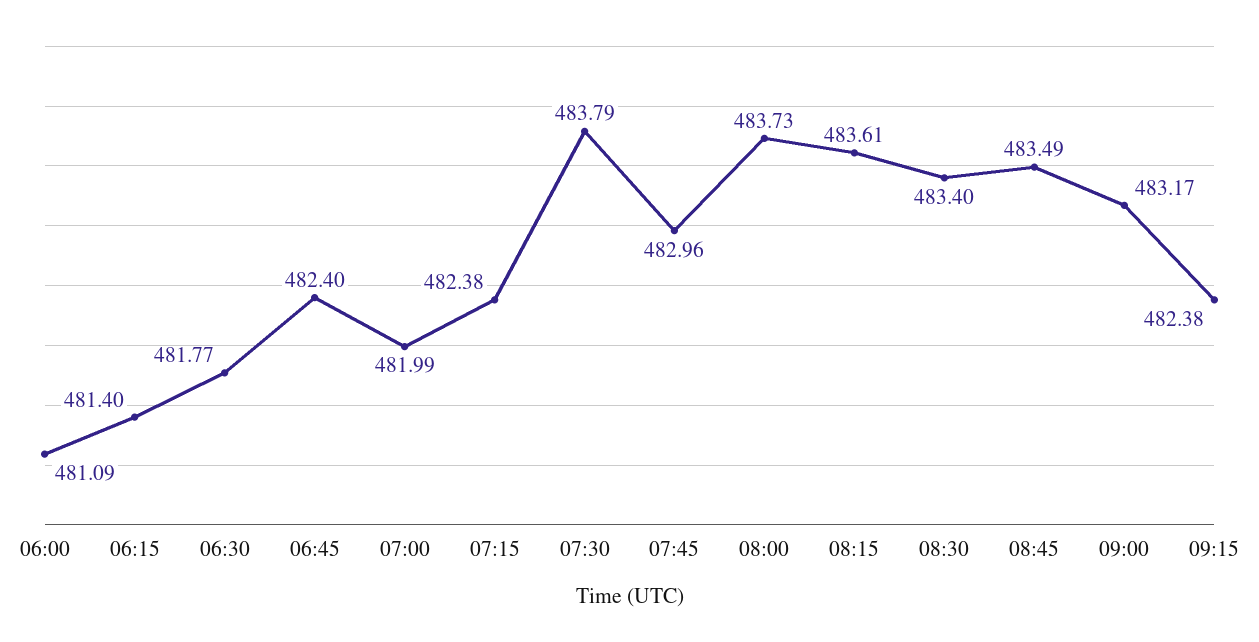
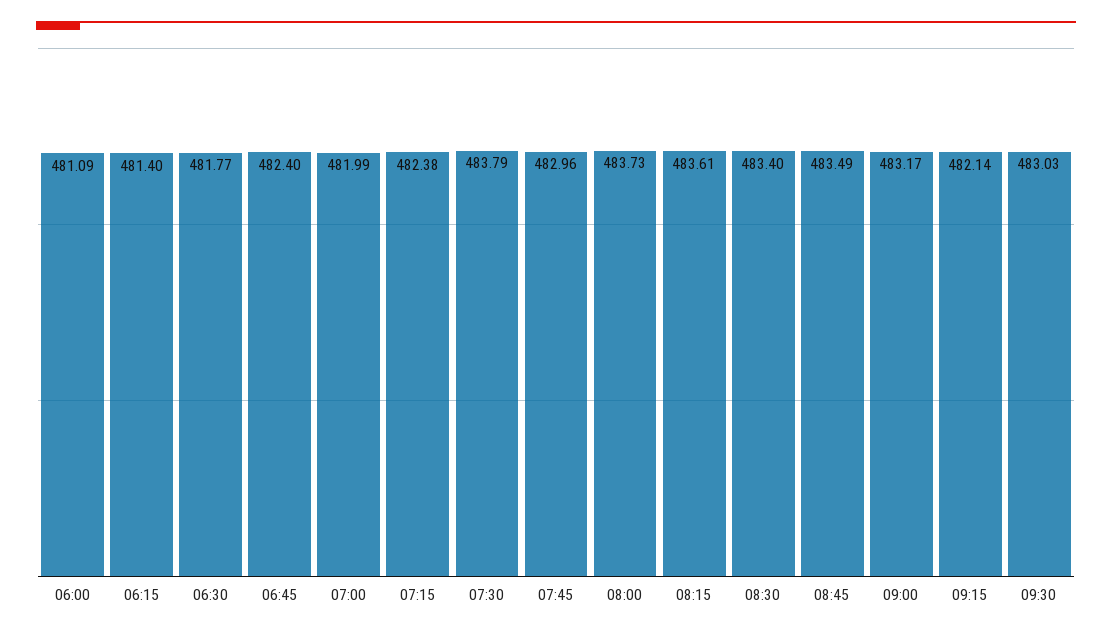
09:15: 482.38 -> 482.14
09:30: none -> 483.03

